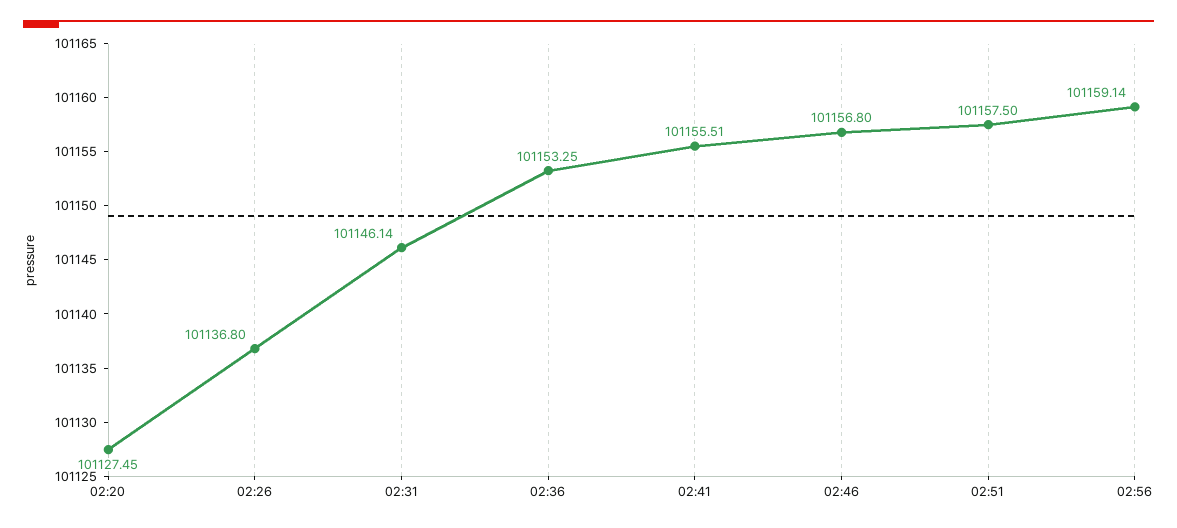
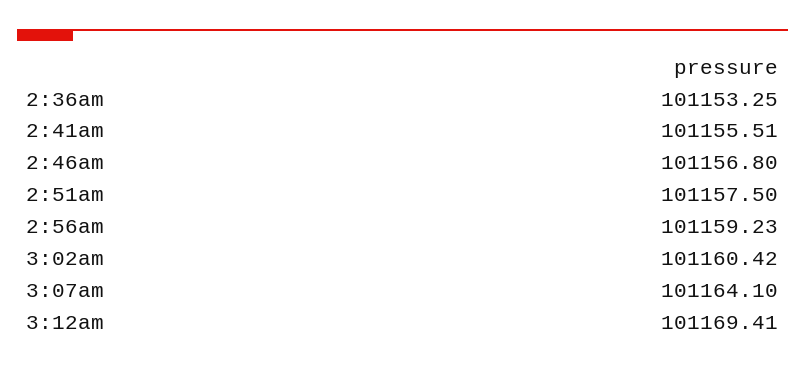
02:20: 101127.45 -> none
02:26: 101136.8 -> none
02:31: 101146.14 -> none
02:56: 101159.14 -> 101159.23
3:02am: none -> 101160.42
3:07am: none -> 101164.1
3:12am: none -> 101169.41

